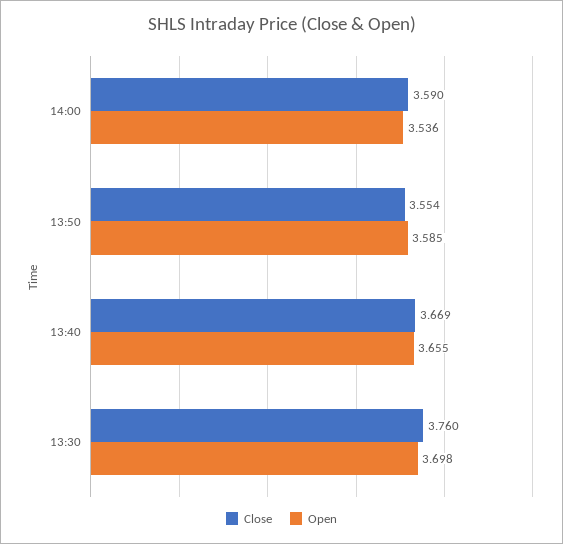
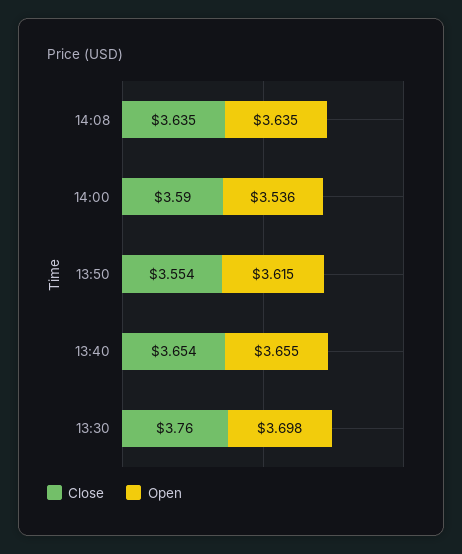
Open, 13:50: 3.585 -> 3.615
Close, 13:40: 3.669 -> 3.654
Close, 14:08: none -> 3.635
Open, 14:08: none -> 3.635

